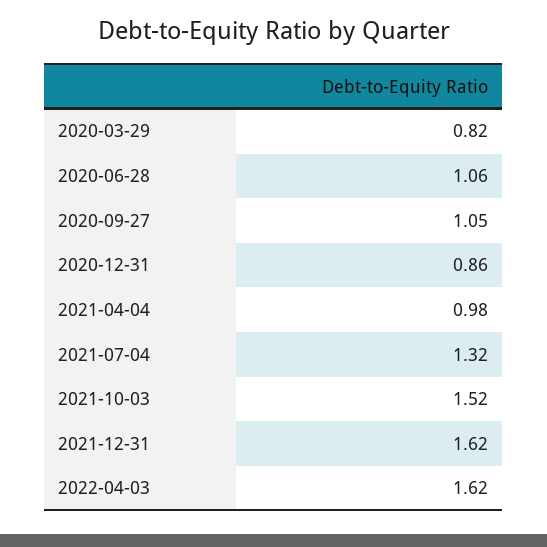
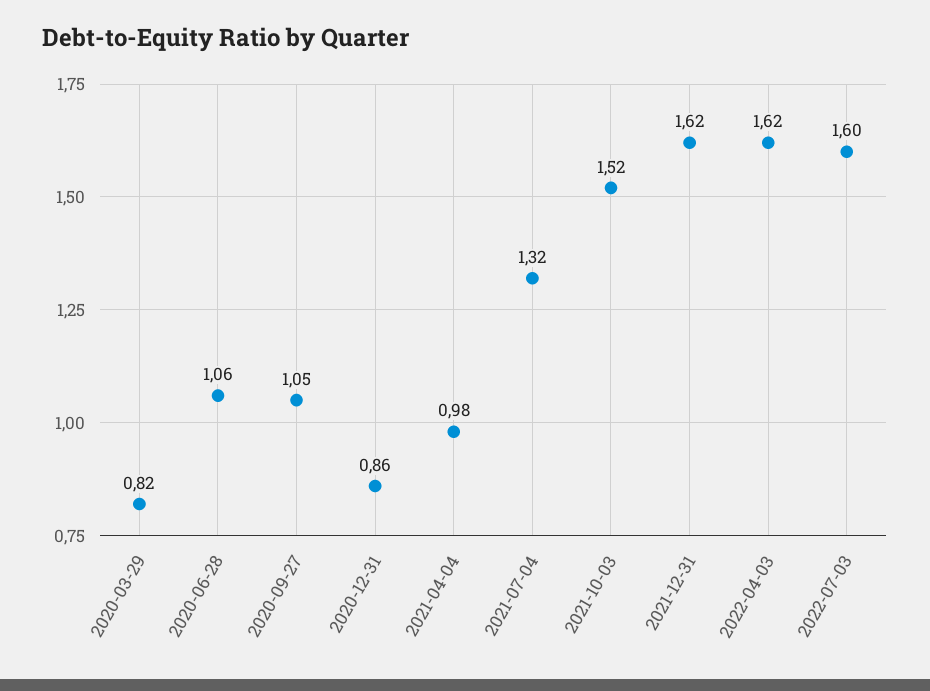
2022-07-03: none -> 1.6

